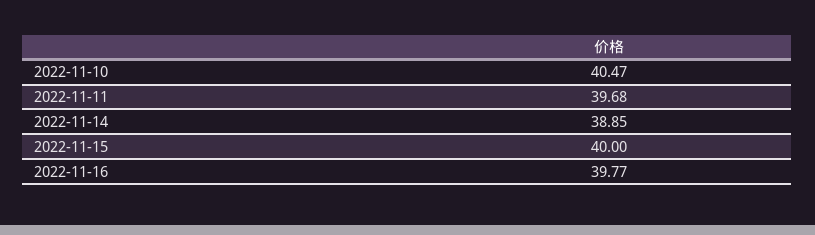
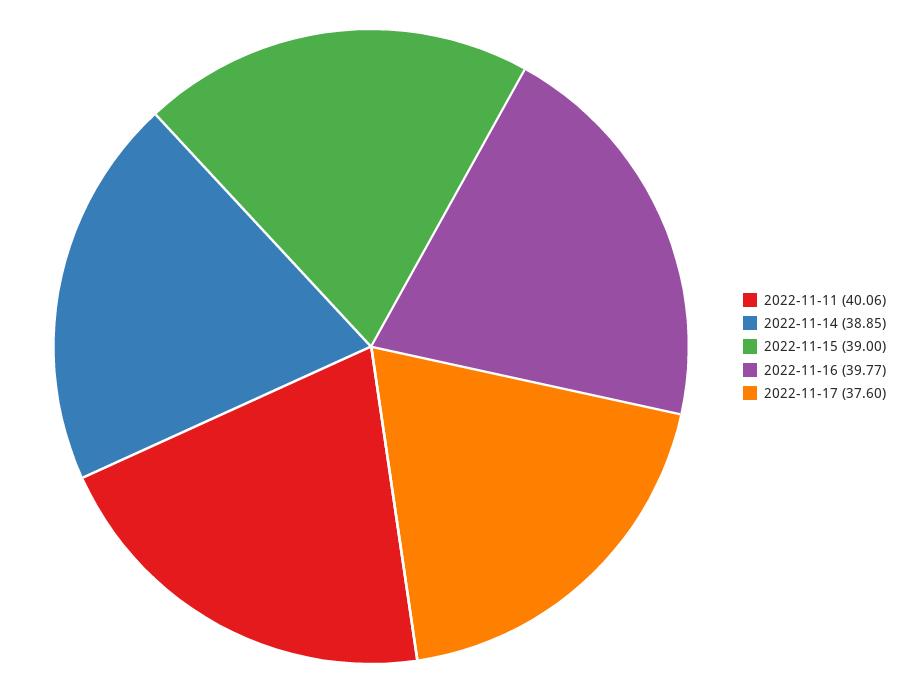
2022-11-10: 40.47 -> none
2022-11-11: 39.68 -> 40.06
2022-11-15: 40 -> 39
2022-11-17: none -> 37.6

